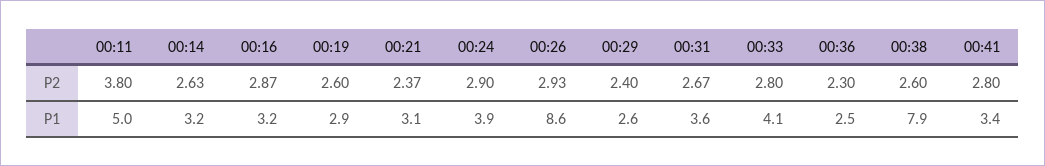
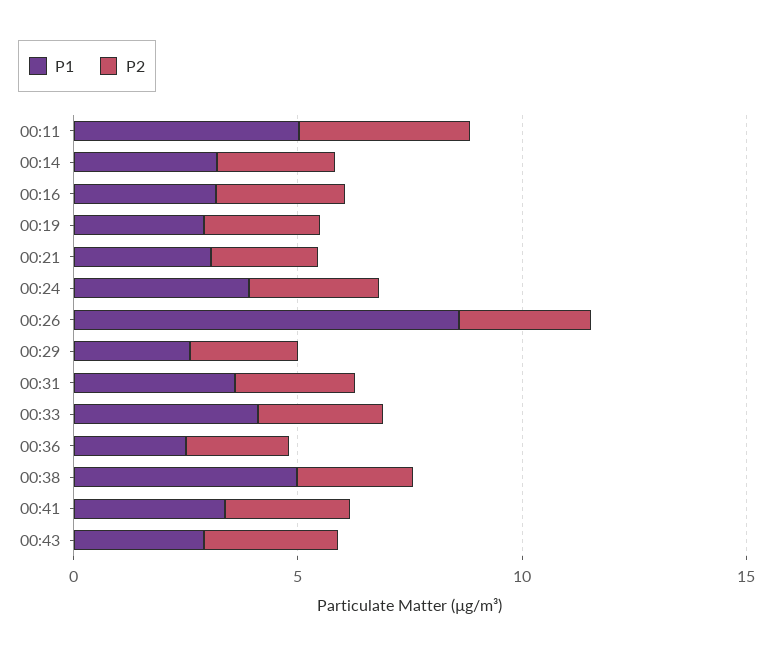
P1, 00:38: 7.9 -> 5
P1, 00:43: none -> 3
P2, 00:43: none -> 3

